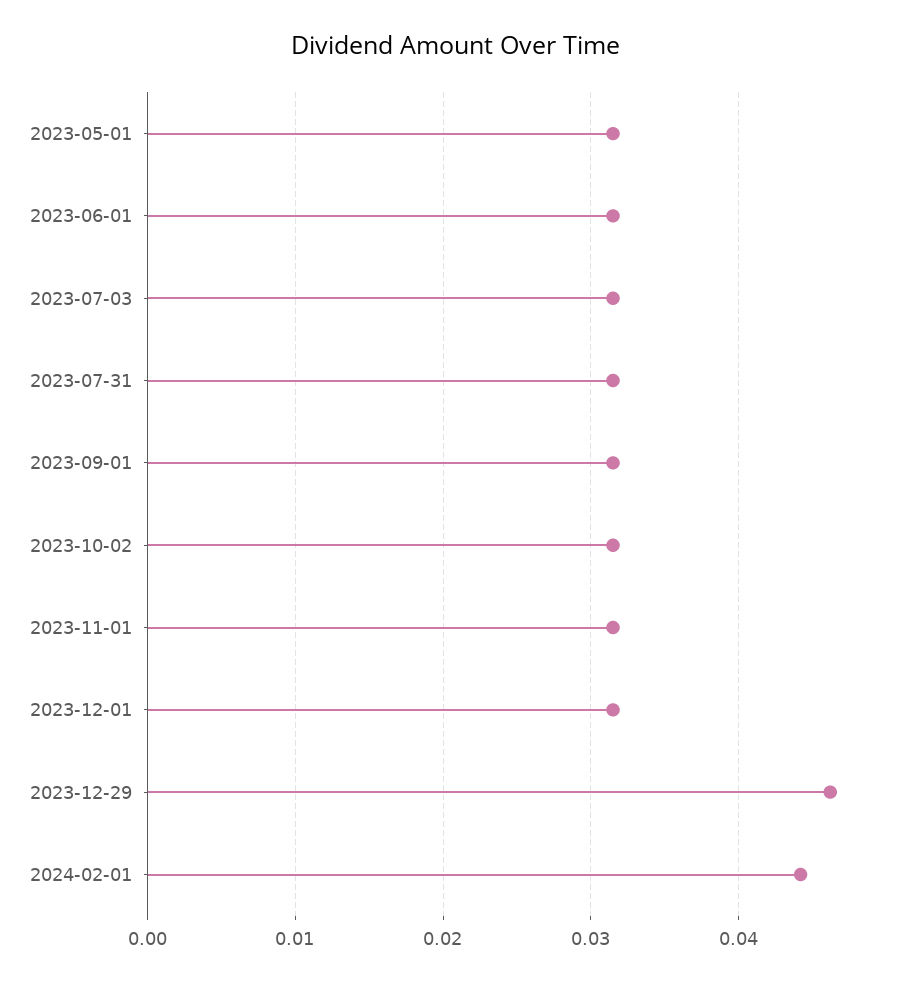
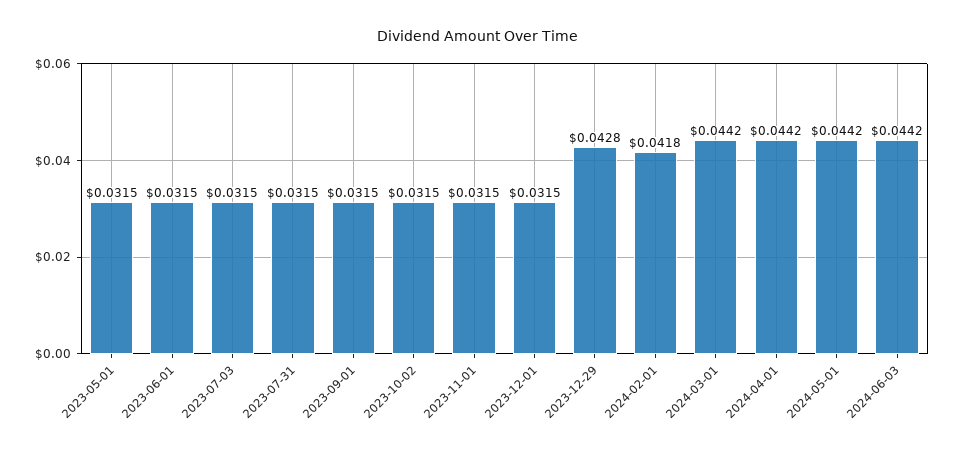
2023-12-29: 0.046 -> 0.0428
2024-02-01: 0.044 -> 0.0418
2024-03-01: none -> 0.0442
2024-04-01: none -> 0.0442
2024-05-01: none -> 0.0442
2024-06-03: none -> 0.0442

